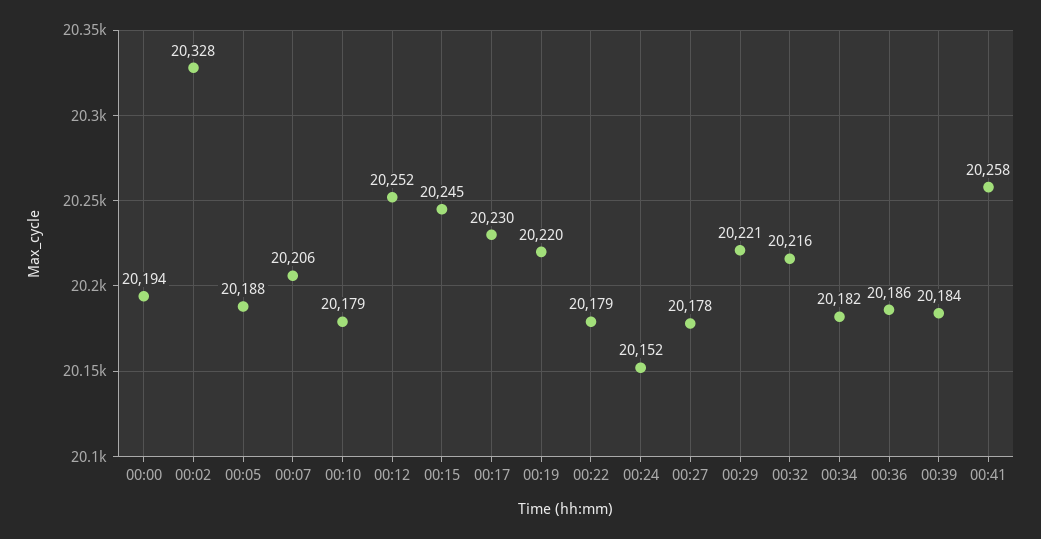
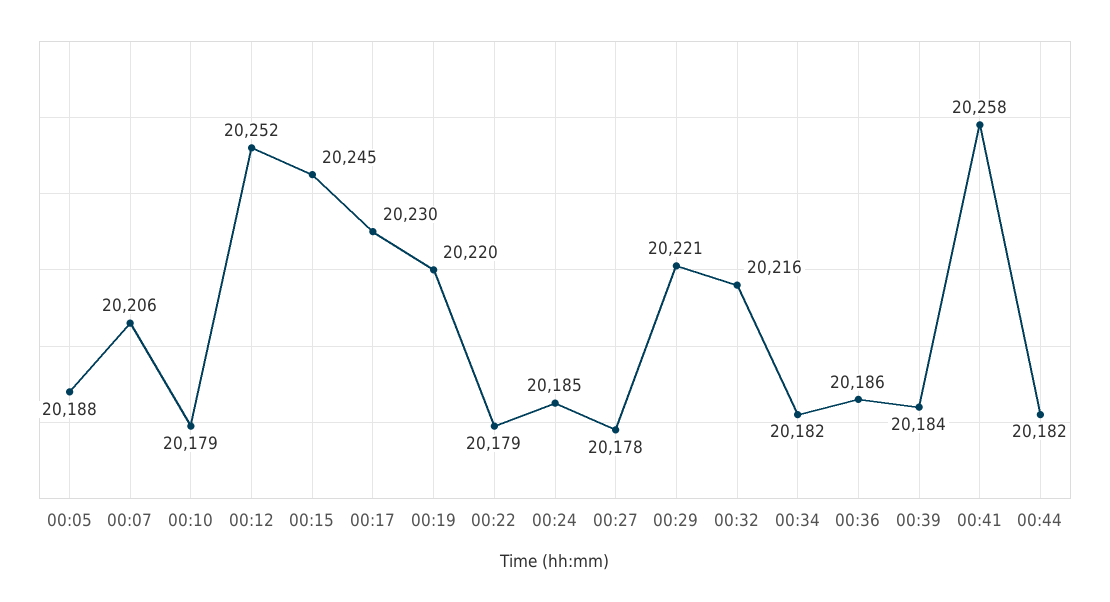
00:00: 20194 -> none
00:02: 20328 -> none
00:24: 20152 -> 20185
00:44: none -> 20182

